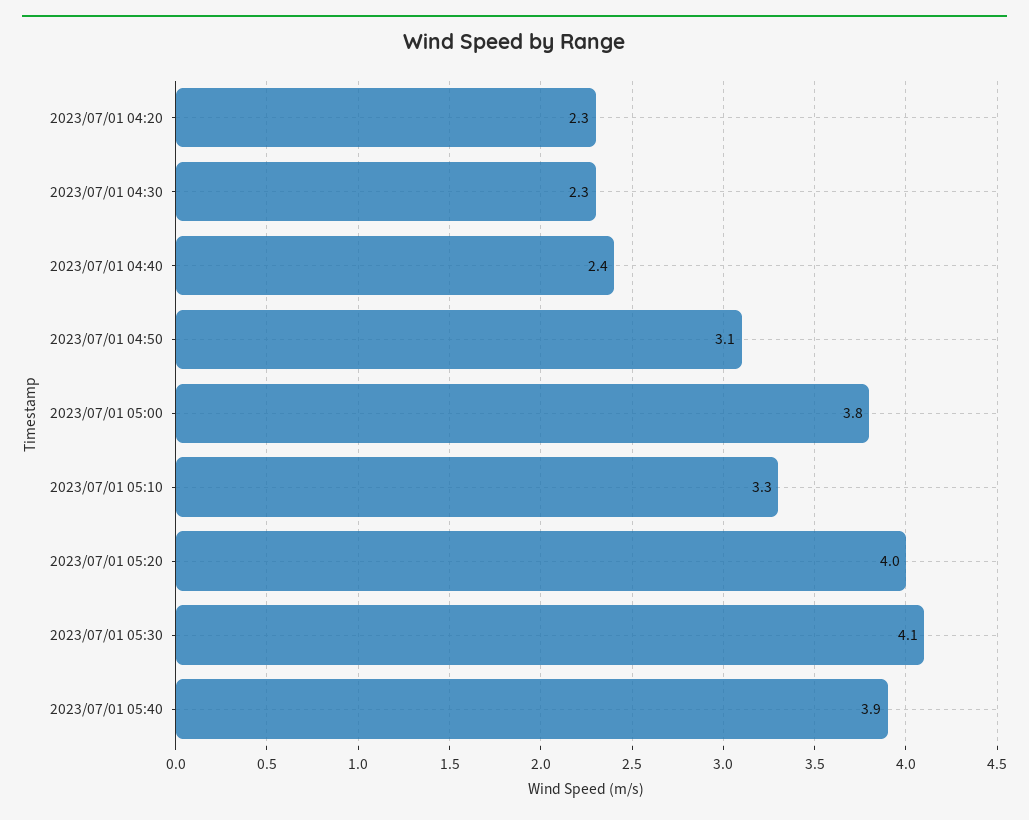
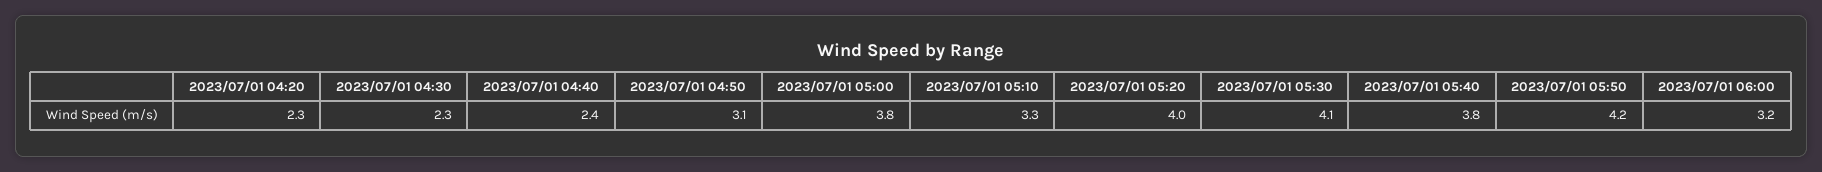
2023/07/01 05:40: 3.9 -> 3.8
2023/07/01 05:50: none -> 4.2
2023/07/01 06:00: none -> 3.2

